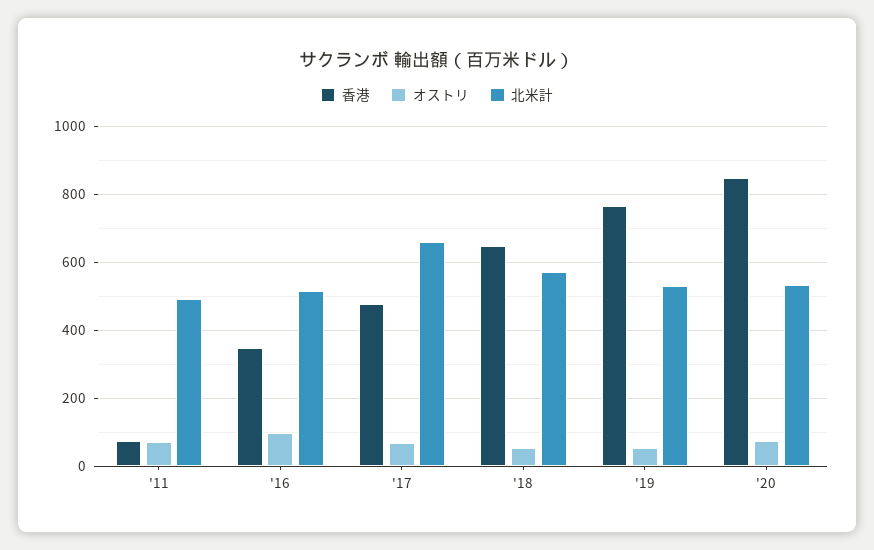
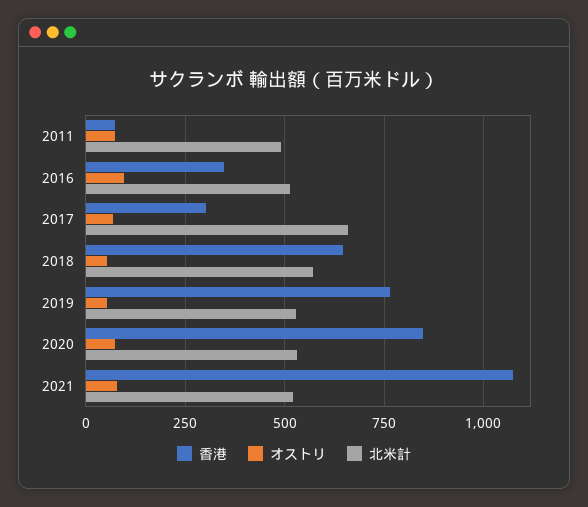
香港, '17: 480 -> 300
香港, 2021: none -> 1075
オストリ, 2021: none -> 75
北米計, 2021: none -> 525

